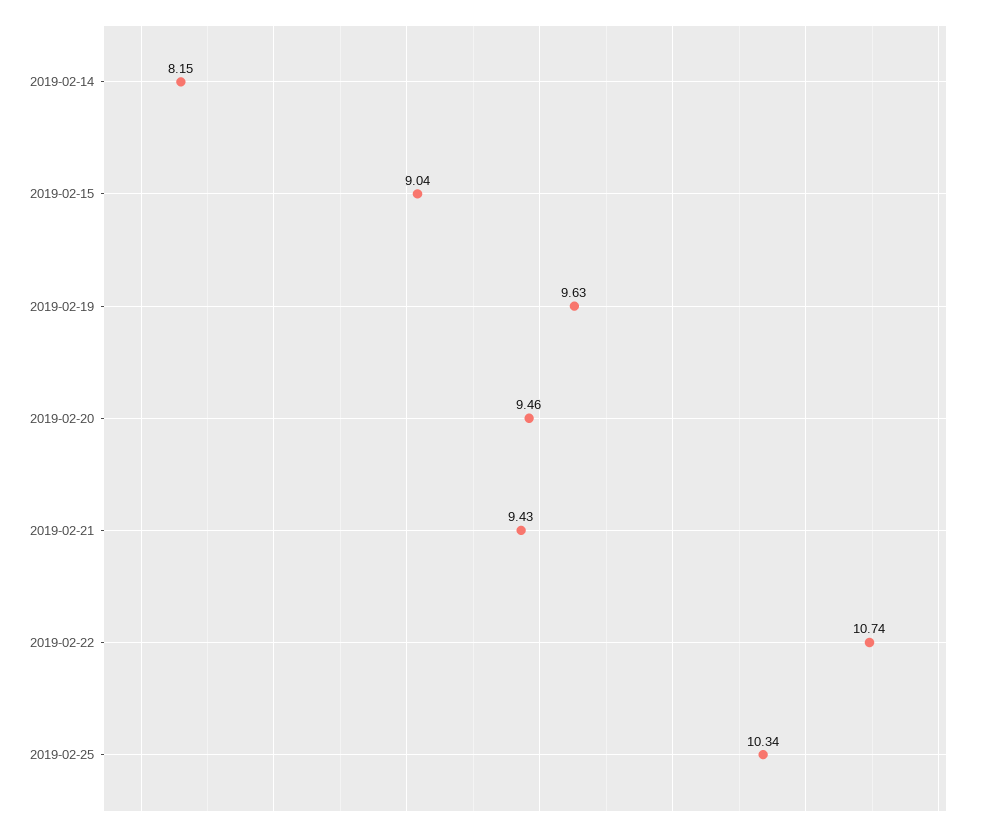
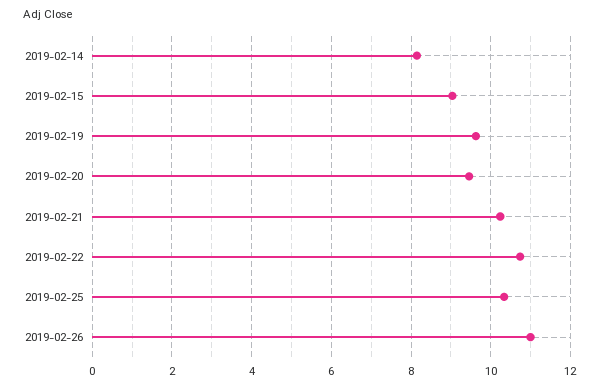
2019-02-21: 9.43 -> 10.2
2019-02-26: none -> 11

